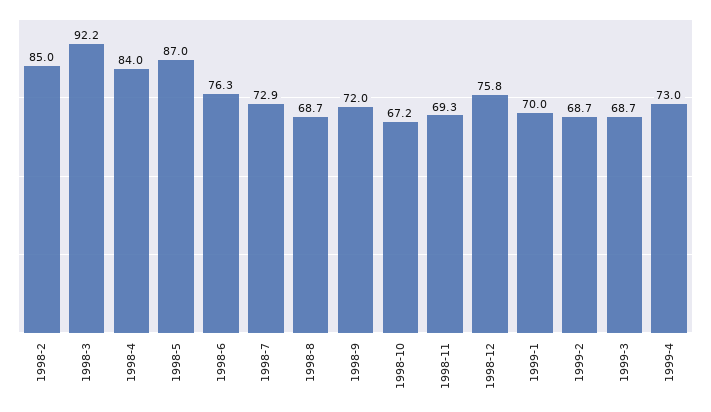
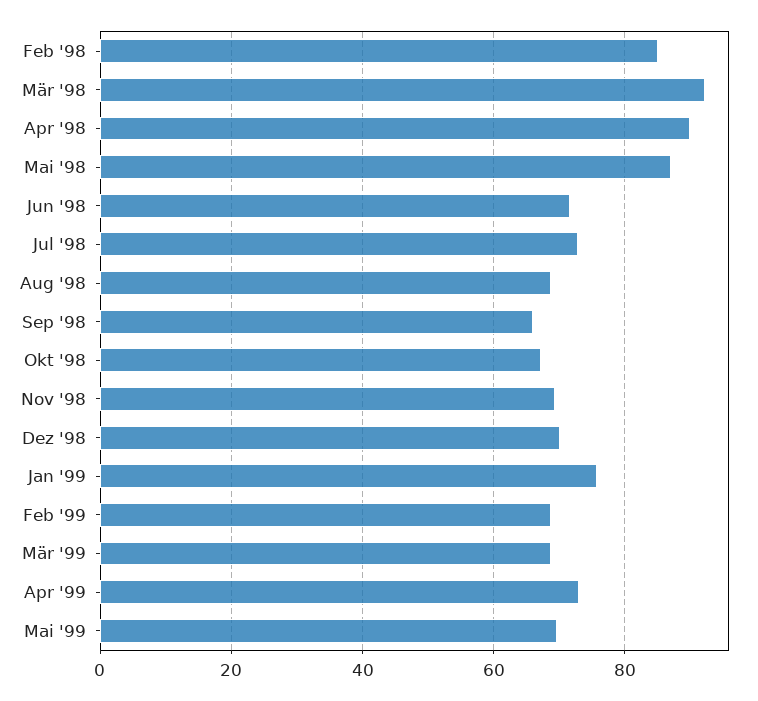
1998-4: 84 -> 90
1998-6: 76.3 -> 72
1998-9: 72 -> 66
1998-12: 75.8 -> 70
1999-1: 70 -> 76
Mai '99: none -> 70

